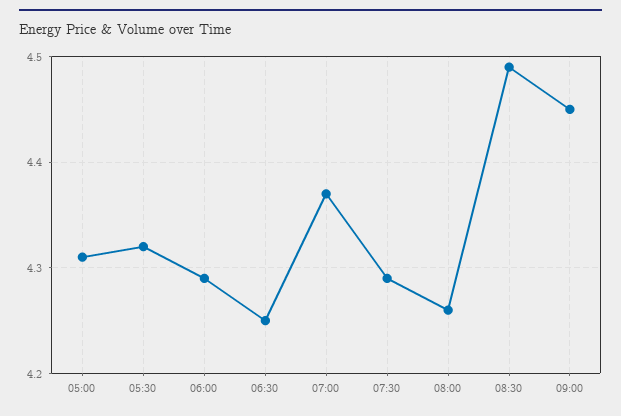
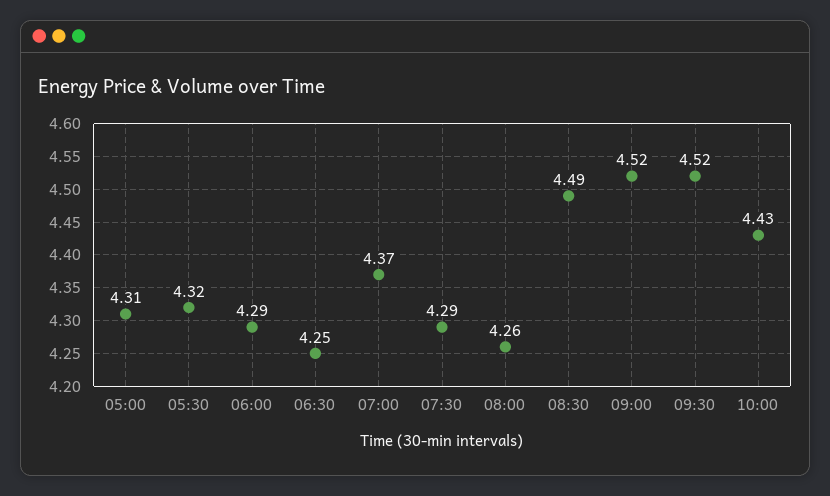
09:00: 4.45 -> 4.52
09:30: none -> 4.52
10:00: none -> 4.43

